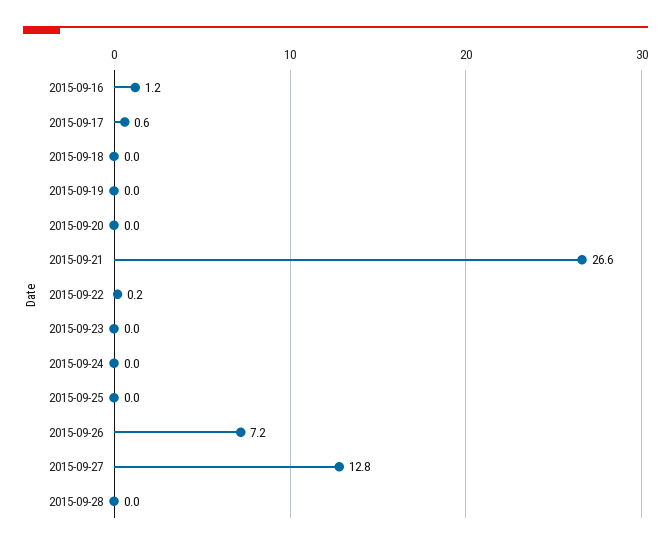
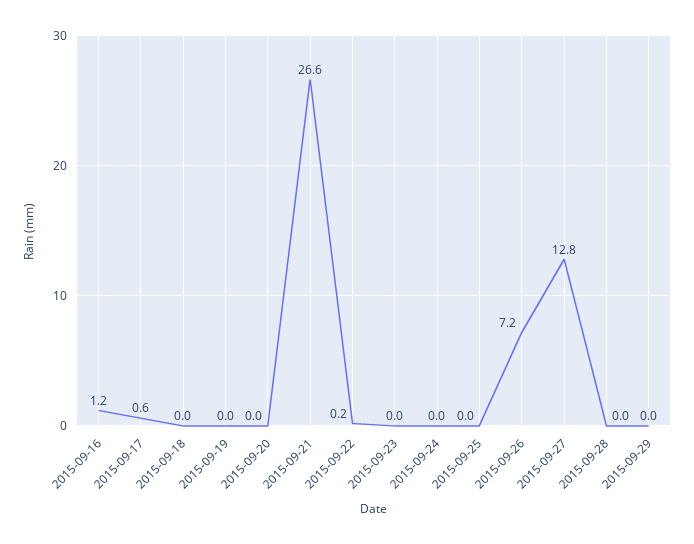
2015-09-29: none -> 0

